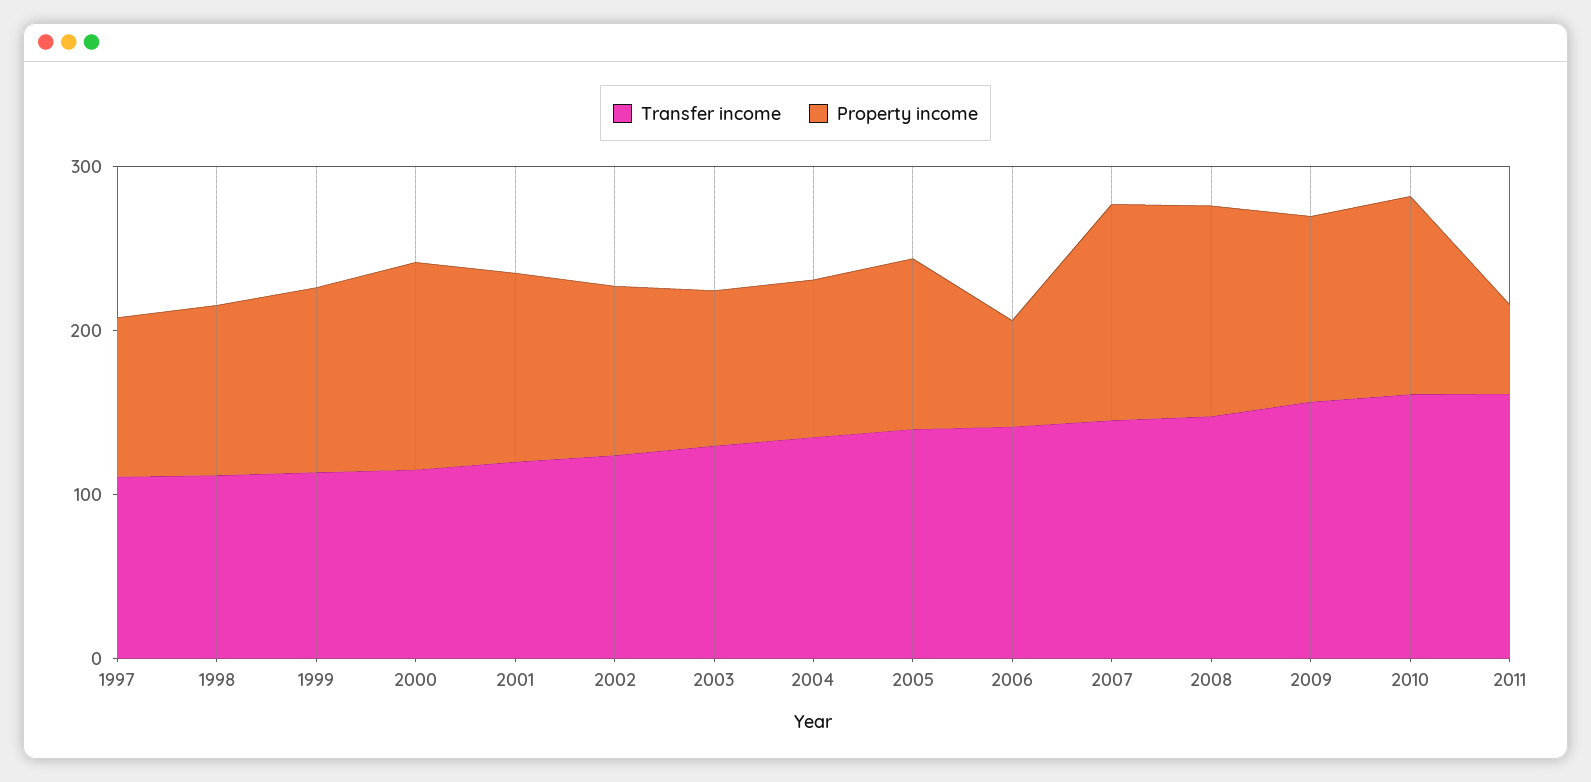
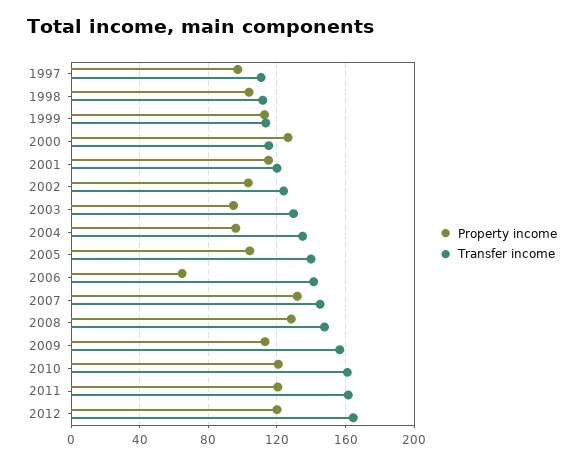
Property income, 2011: 60 -> 120
Property income, 2012: none -> 120
Transfer income, 2012: none -> 165

